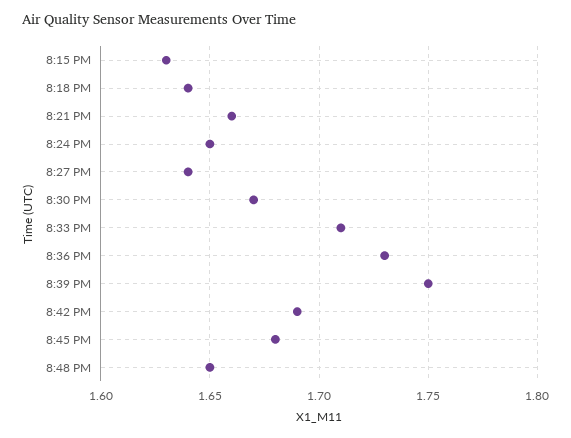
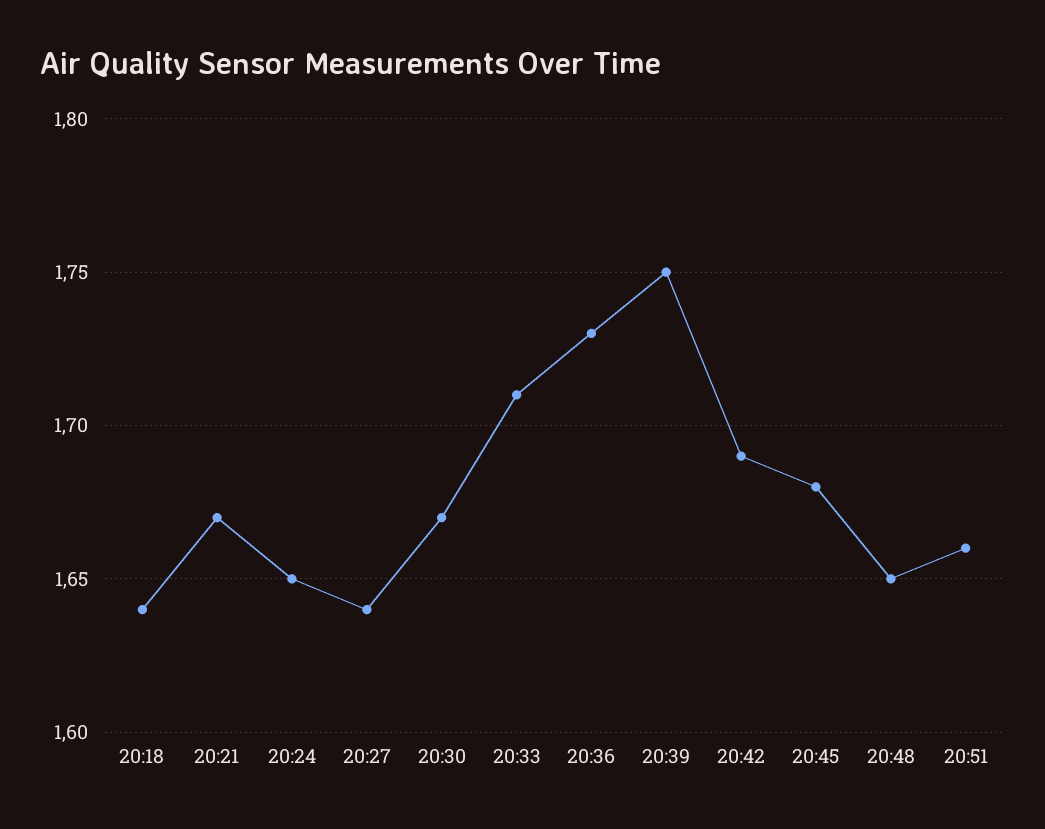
8:15 PM: 1.63 -> none
8:21 PM: 1.66 -> 1.67
20:51: none -> 1.66

